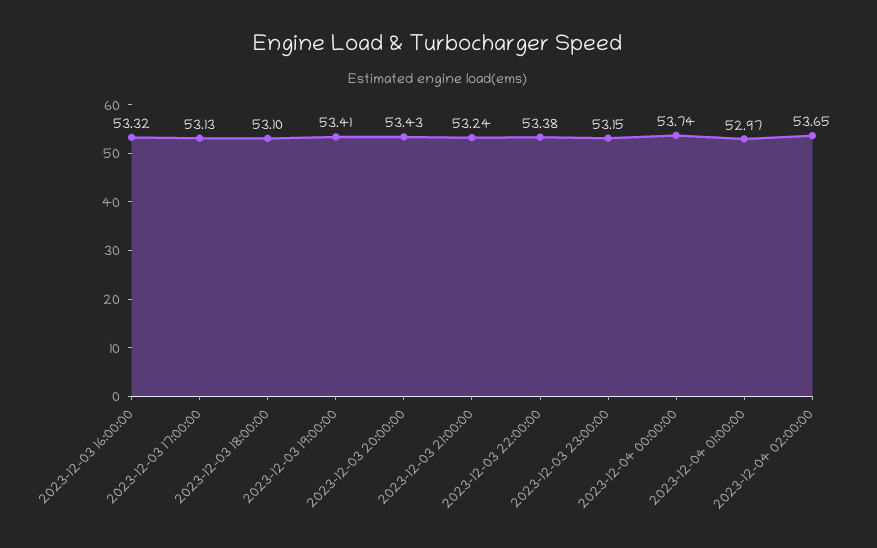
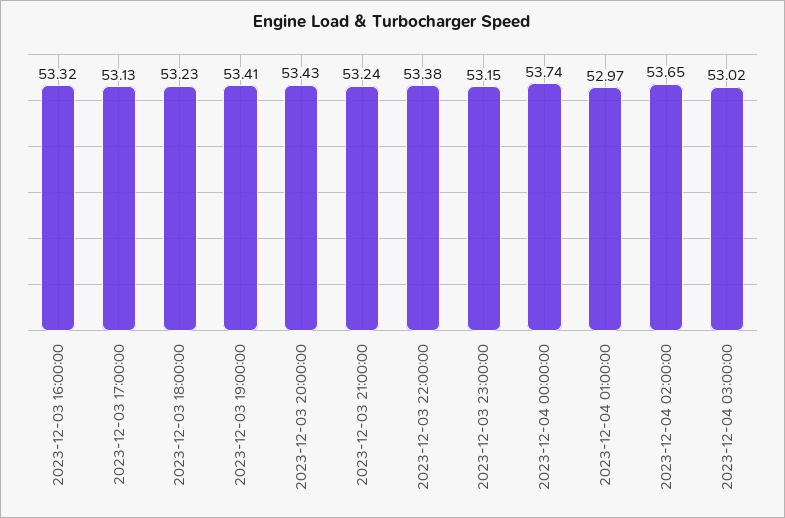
2023-12-03 18:00:00: 53.1 -> 53.23
2023-12-04 03:00:00: none -> 53.02

